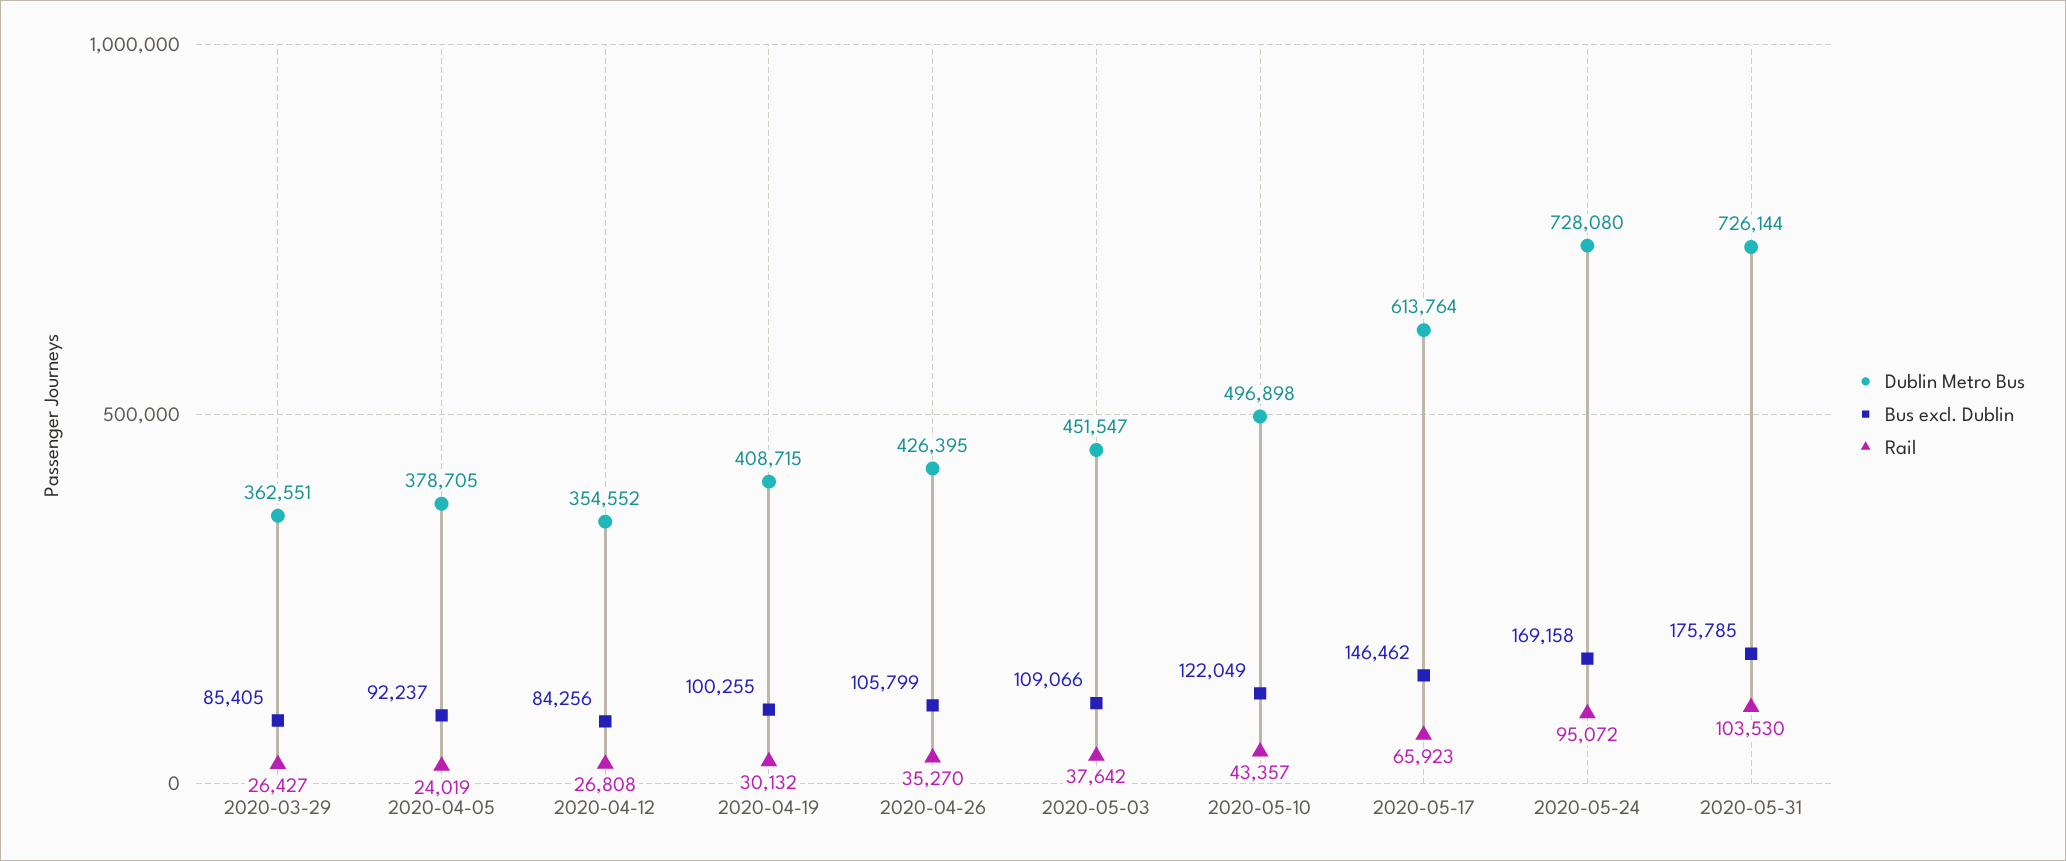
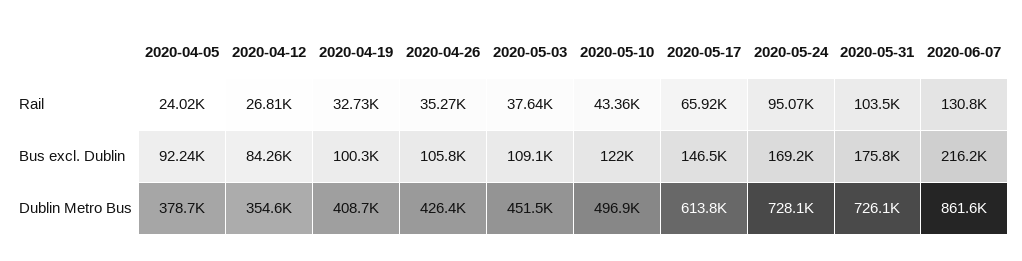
Dublin Metro Bus, 2020-03-29: 362551 -> none
Bus excl. Dublin, 2020-03-29: 85405 -> none
Rail, 2020-03-29: 26427 -> none
Rail, 2020-04-19: 30132 -> 32730
Rail, 2020-06-07: none -> 130800
Bus excl. Dublin, 2020-06-07: none -> 216200
Dublin Metro Bus, 2020-06-07: none -> 861600

